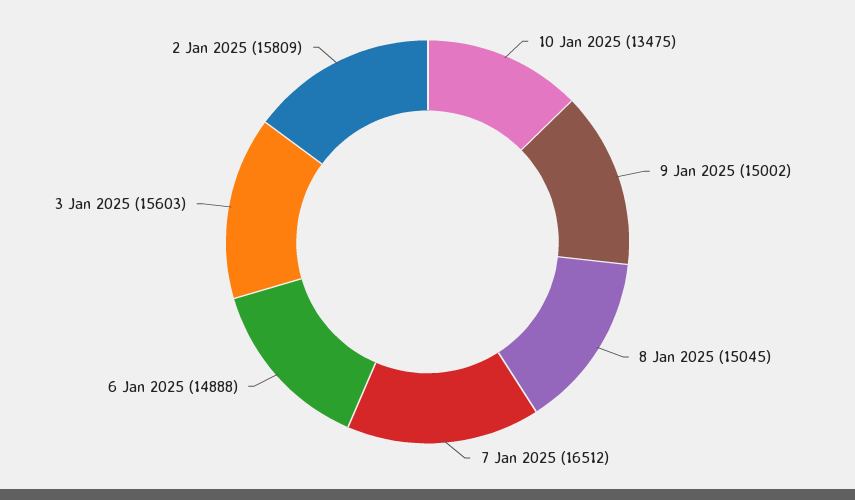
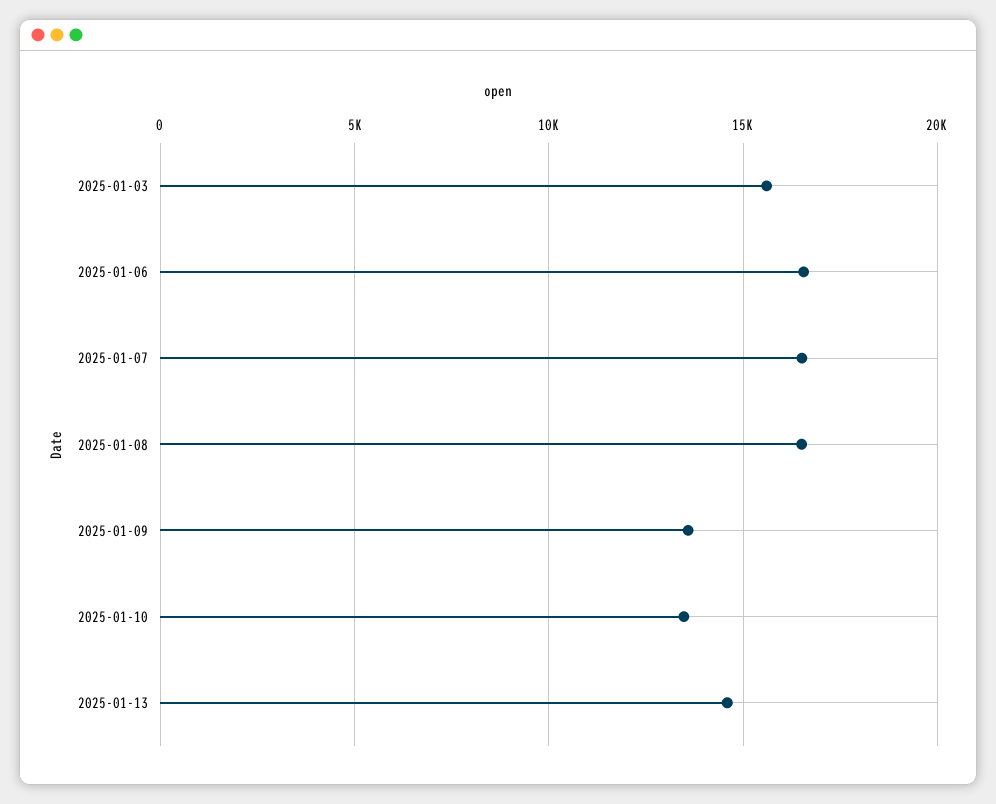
9 Jan 2025: 15002 -> 13500
8 Jan 2025: 15045 -> 16500
6 Jan 2025: 14888 -> 16500
2 Jan 2025: 15809 -> none
2025-01-13: none -> 14500

